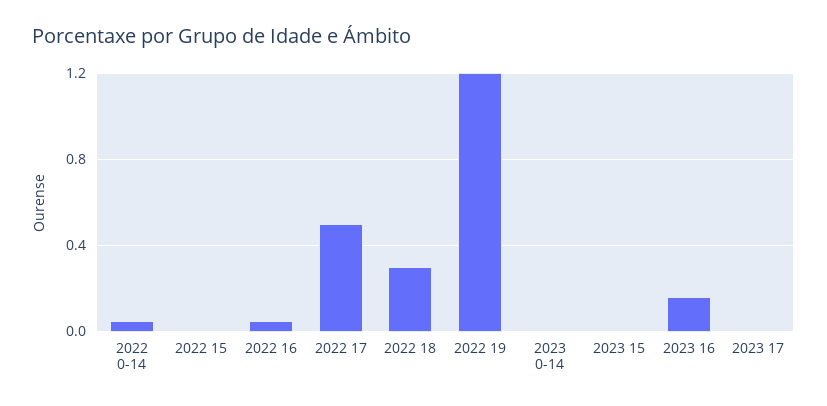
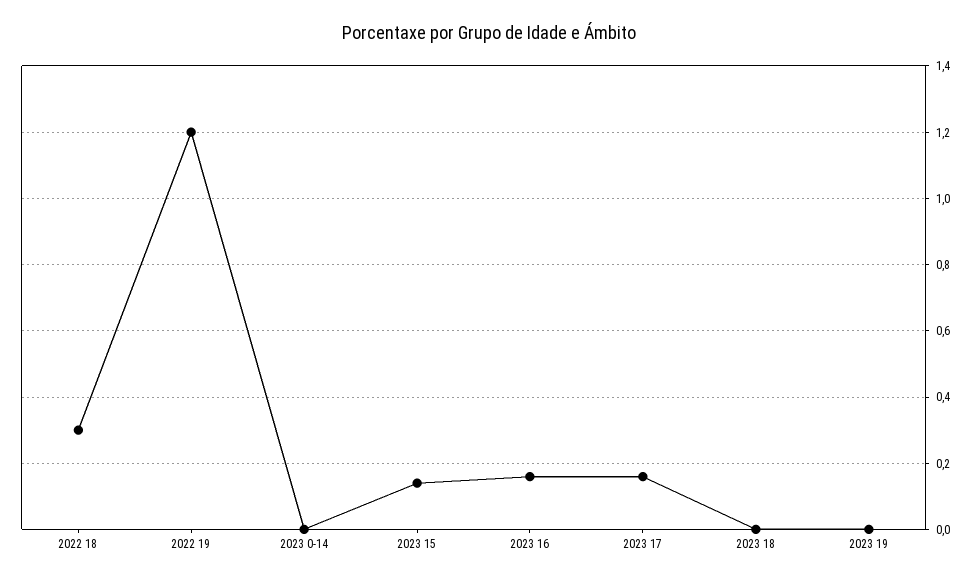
2022 0-14: 0.05 -> none
2022 15: 0 -> none
2022 16: 0.05 -> none
2022 17: 0.5 -> none
2023 15: 0 -> 0.15
2023 17: 0 -> 0.15
2023 18: none -> 0
2023 19: none -> 0

